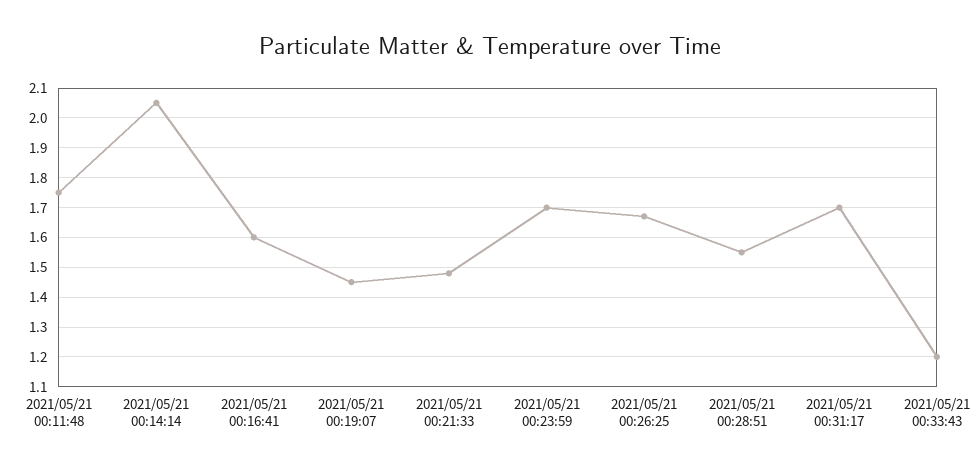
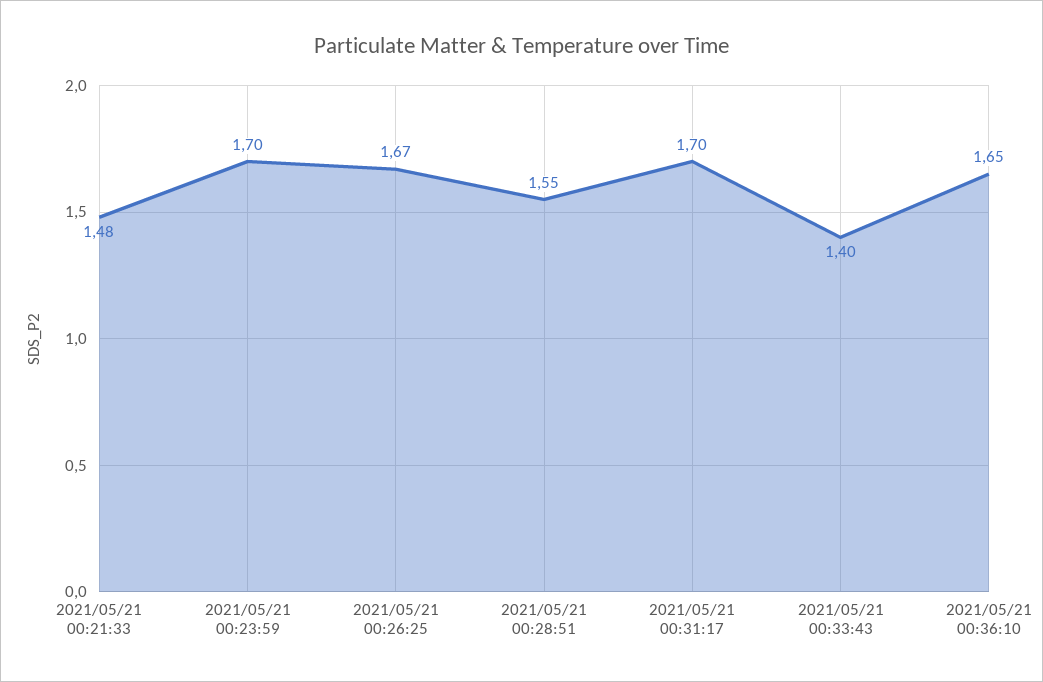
2021/05/21 00:11:48: 1.75 -> none
2021/05/21 00:14:14: 2.05 -> none
2021/05/21 00:16:41: 1.6 -> none
2021/05/21 00:19:07: 1.45 -> none
2021/05/21 00:33:43: 1.2 -> 1.4
2021/05/21 00:36:10: none -> 1.65

